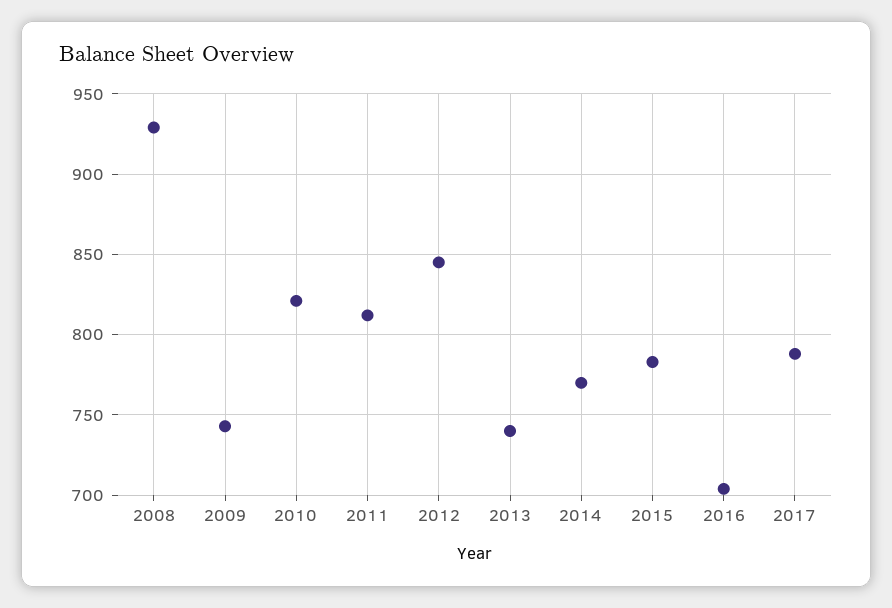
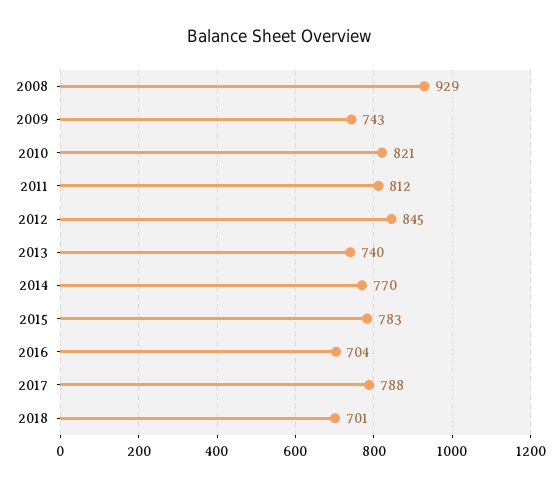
2018: none -> 701

